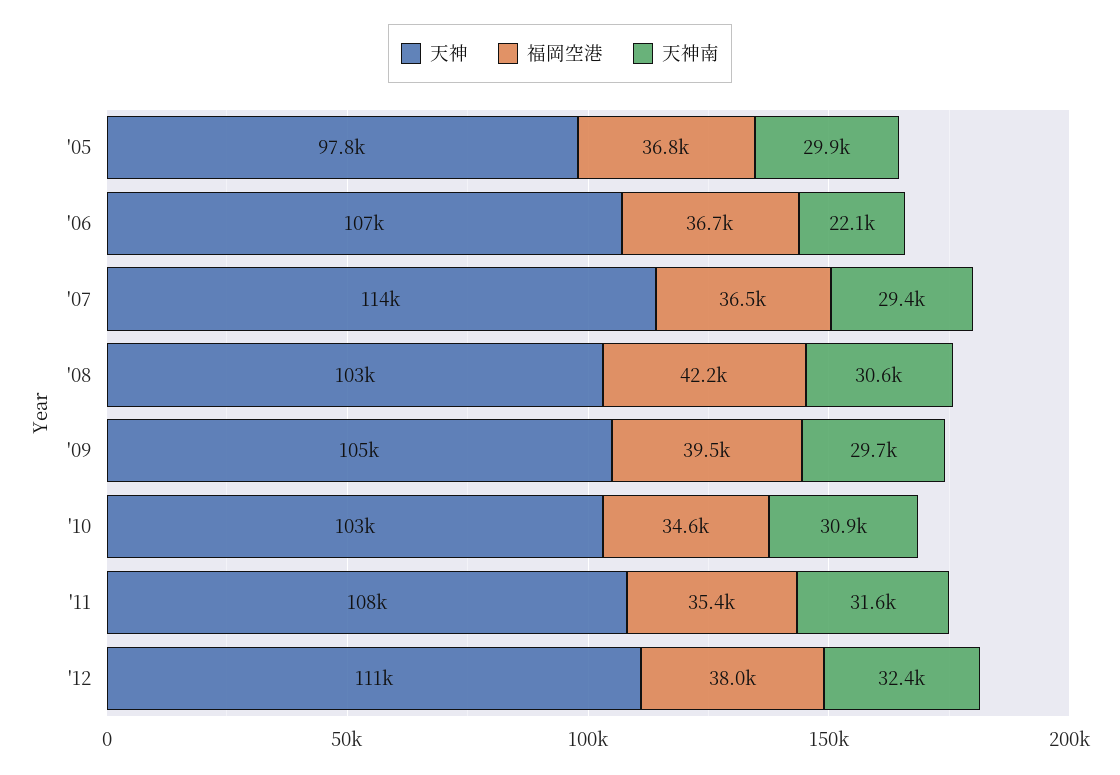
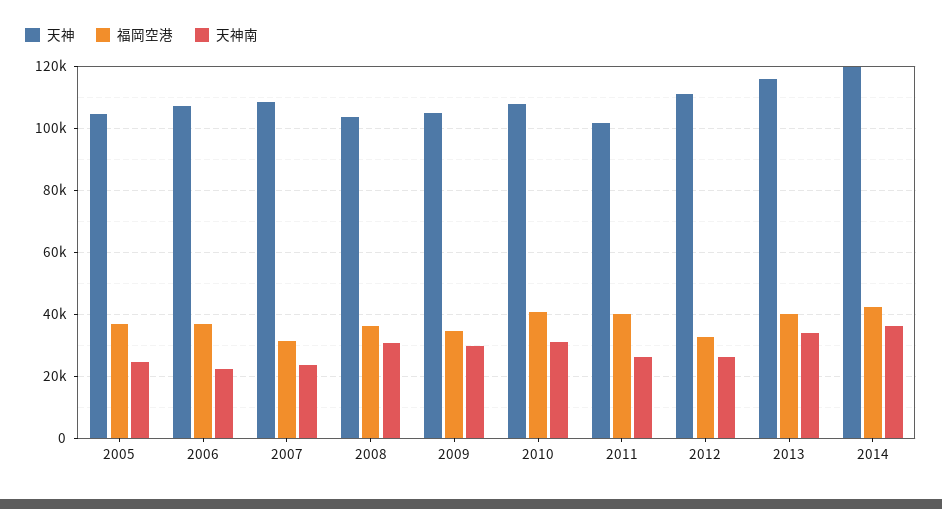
天神, '05: 97800 -> 104000
天神南, '05: 29900 -> 24000
天神, '07: 114000 -> 108000
福岡空港, '07: 36500 -> 32000
天神南, '07: 29400 -> 24000
福岡空港, '08: 42200 -> 36000
福岡空港, '09: 39500 -> 34000
天神, '10: 103000 -> 108000
福岡空港, '10: 34600 -> 40000
天神, '11: 108000 -> 102000
福岡空港, '11: 35400 -> 40000
天神南, '11: 31600 -> 26000
福岡空港, '12: 38000 -> 32000
天神南, '12: 32400 -> 26000
天神, 2013: none -> 116000
福岡空港, 2013: none -> 40000
天神南, 2013: none -> 34000
天神, 2014: none -> 120000
福岡空港, 2014: none -> 42000
天神南, 2014: none -> 36000

